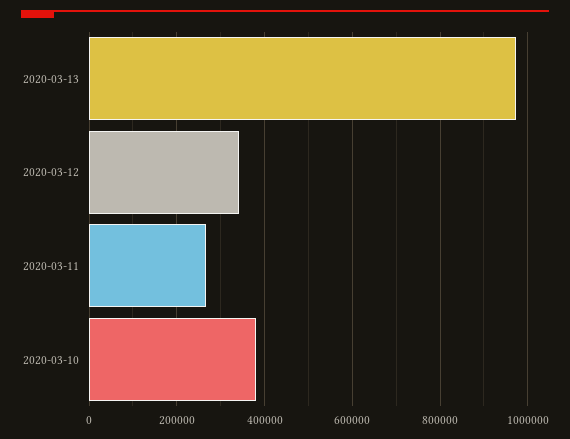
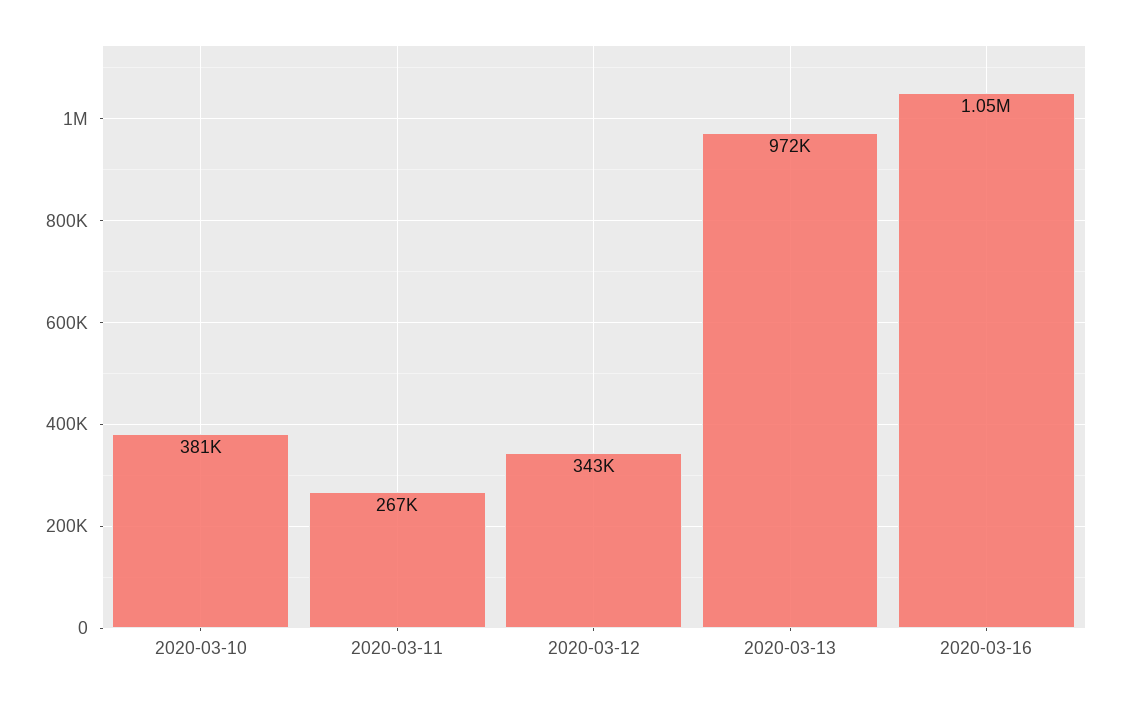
2020-03-16: none -> 1050000

